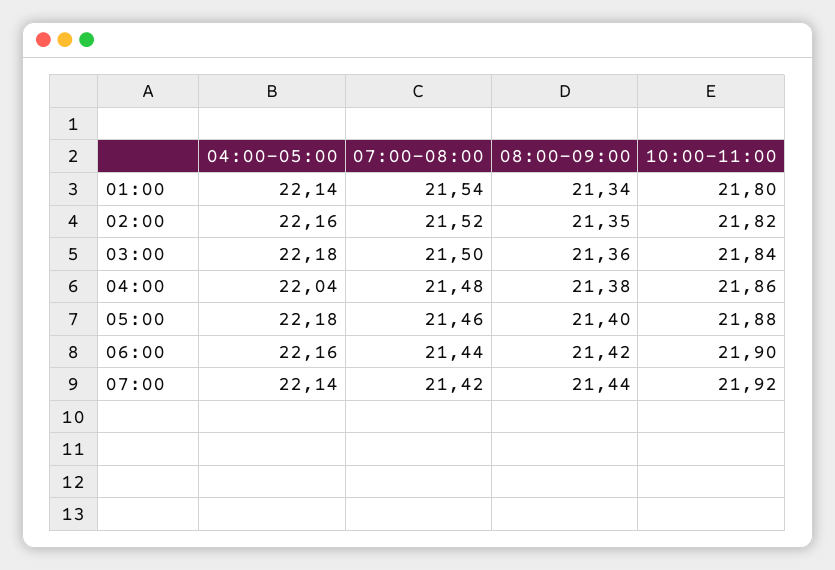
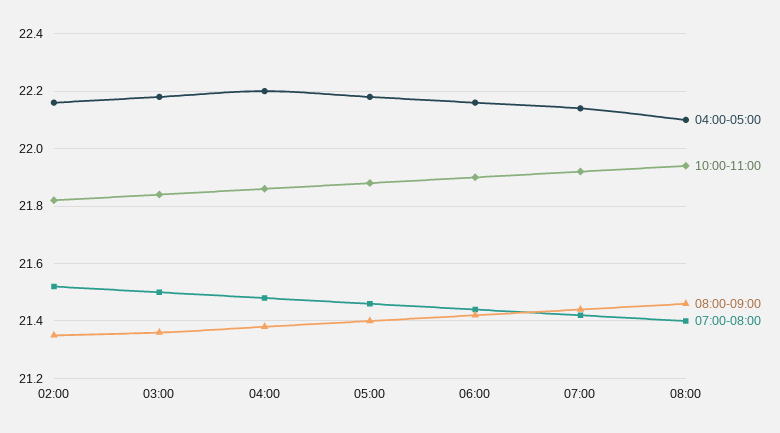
04:00-05:00, 01:00: 22.14 -> none
07:00-08:00, 01:00: 21.54 -> none
08:00-09:00, 01:00: 21.34 -> none
10:00-11:00, 01:00: 21.8 -> none
04:00-05:00, 04:00: 22.04 -> 22.2
04:00-05:00, 08:00: none -> 22.1
10:00-11:00, 08:00: none -> 21.95
08:00-09:00, 08:00: none -> 21.45
07:00-08:00, 08:00: none -> 21.4

